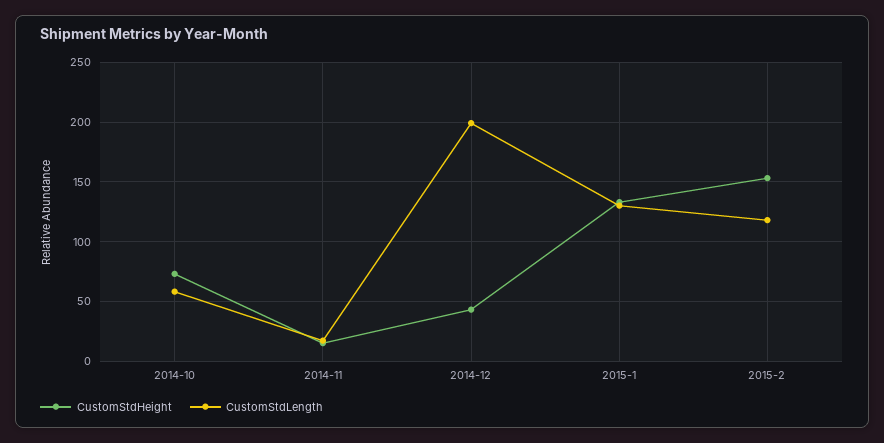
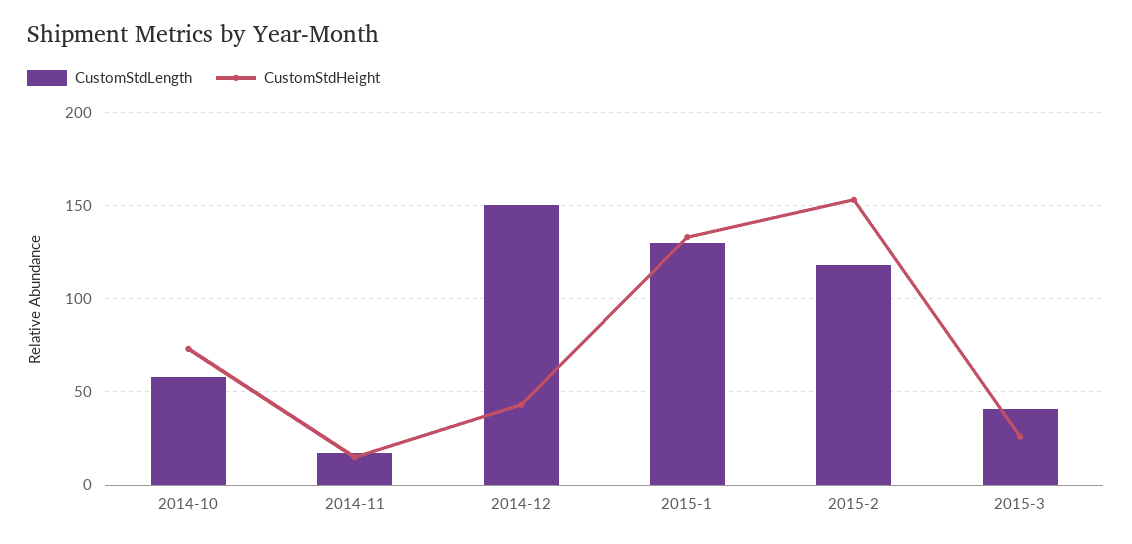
CustomStdLength, 2014-12: 200 -> 150
CustomStdLength, 2015-3: none -> 40
CustomStdHeight, 2015-3: none -> 25

